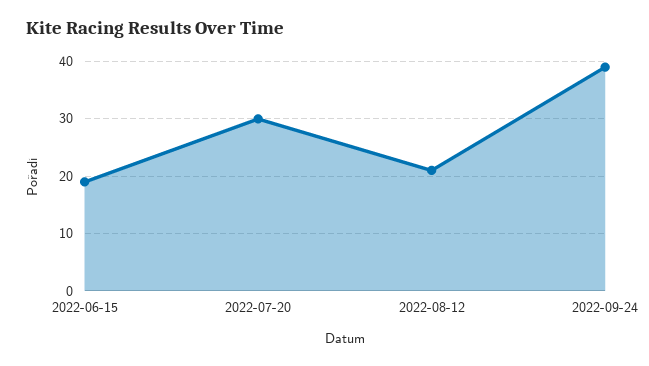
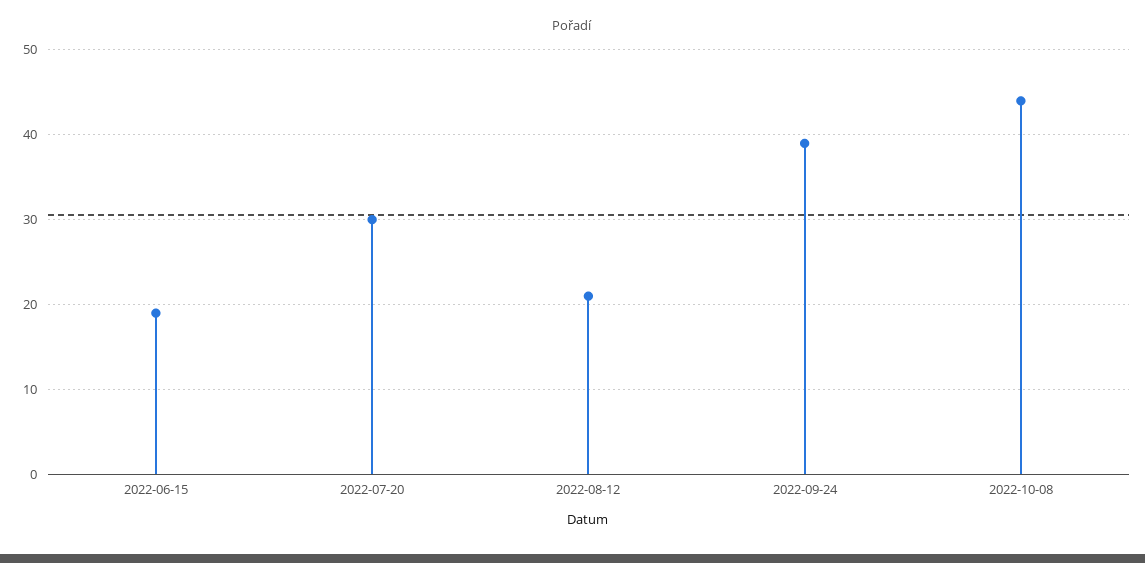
2022-10-08: none -> 44

